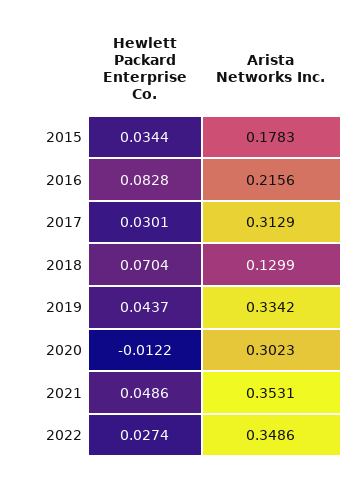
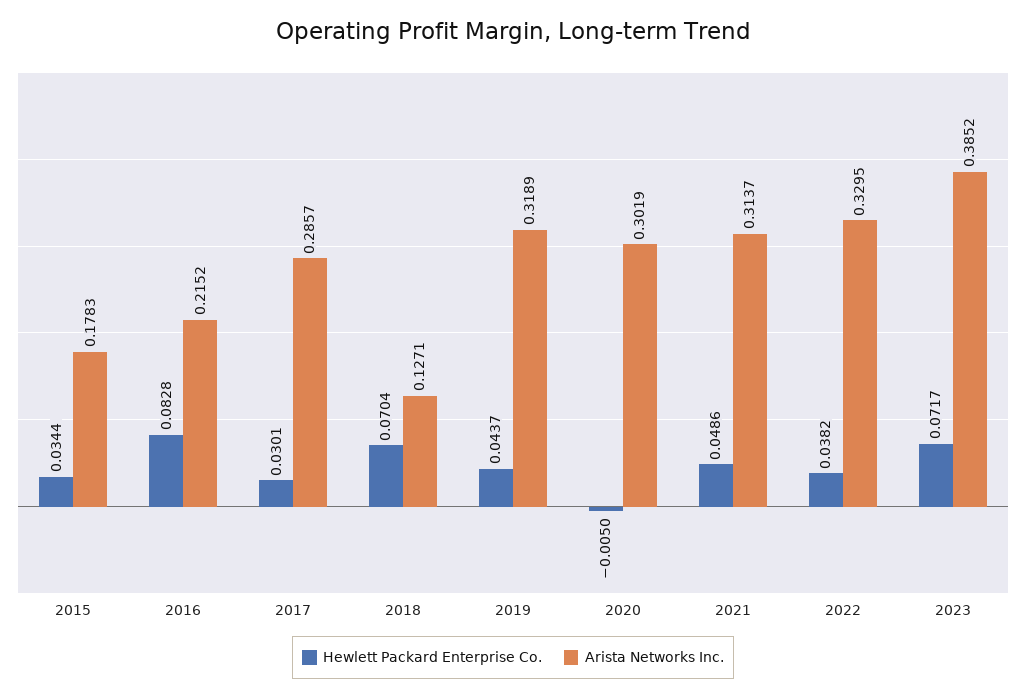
Arista Networks Inc., 2016: 0.2156 -> 0.2152
Arista Networks Inc., 2017: 0.3129 -> 0.2857
Arista Networks Inc., 2018: 0.1299 -> 0.1271
Arista Networks Inc., 2019: 0.3342 -> 0.3189
Hewlett Packard Enterprise Co., 2020: -0.0122 -> -0.005
Arista Networks Inc., 2020: 0.3023 -> 0.3019
Arista Networks Inc., 2021: 0.3531 -> 0.3137
Hewlett Packard Enterprise Co., 2022: 0.0274 -> 0.0382
Arista Networks Inc., 2022: 0.3486 -> 0.3295
Hewlett Packard Enterprise Co., 2023: none -> 0.0717
Arista Networks Inc., 2023: none -> 0.3852

